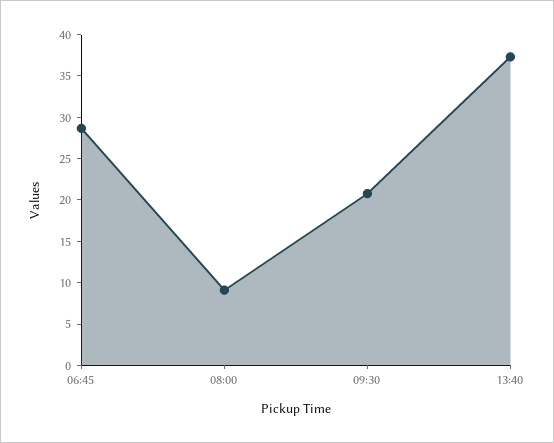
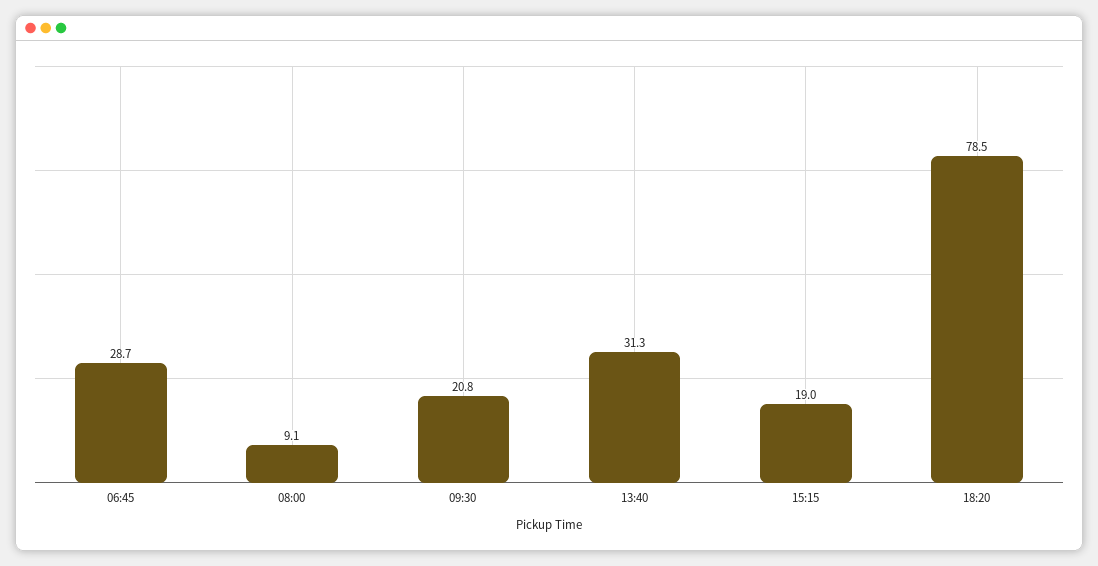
13:40: 37 -> 31.3
15:15: none -> 19
18:20: none -> 78.5

